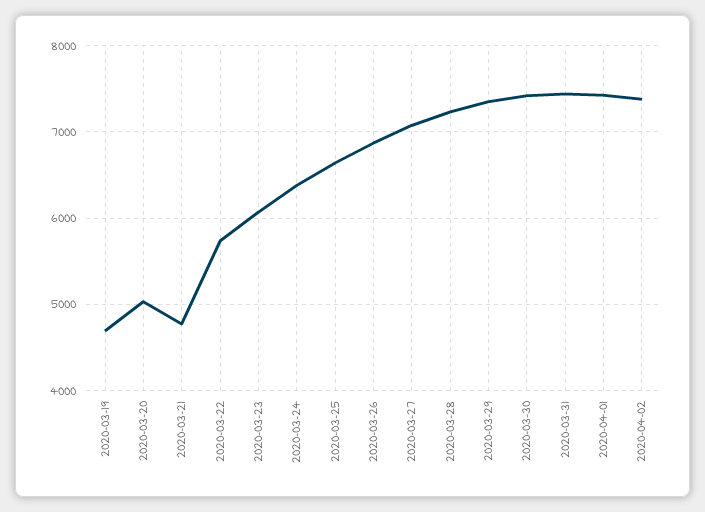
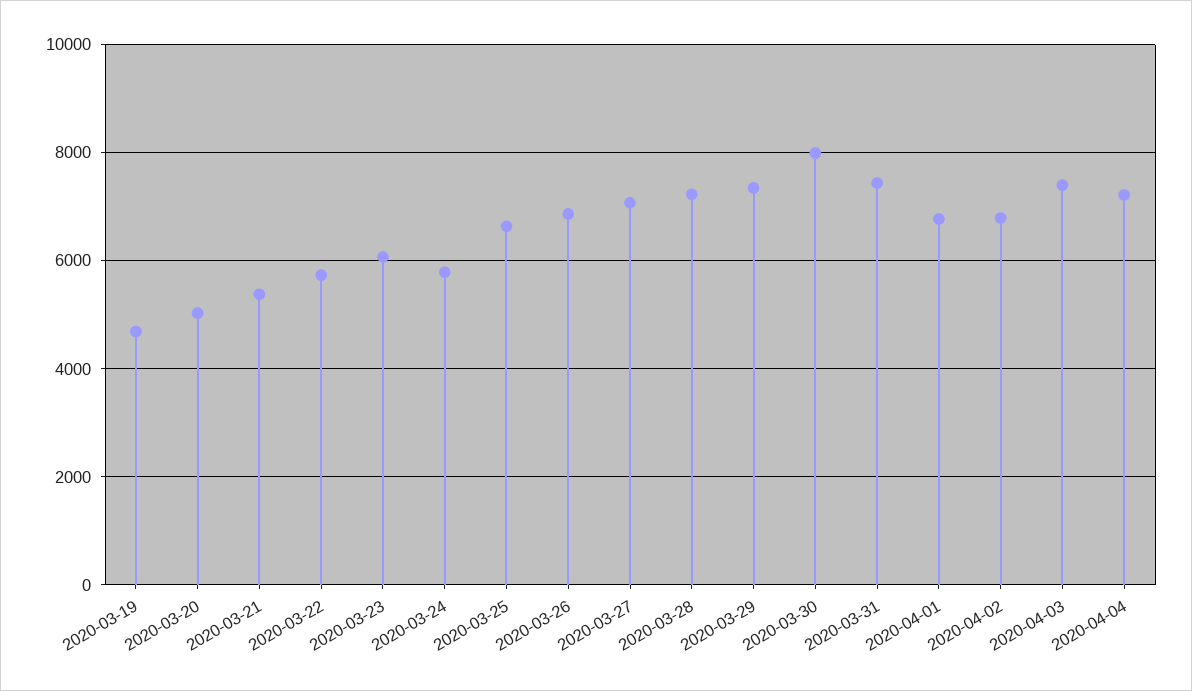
2020-03-21: 4800 -> 5400
2020-03-24: 6400 -> 5800
2020-03-30: 7400 -> 8000
2020-04-01: 7400 -> 6800
2020-04-02: 7400 -> 6800
2020-04-03: none -> 7400
2020-04-04: none -> 7200

